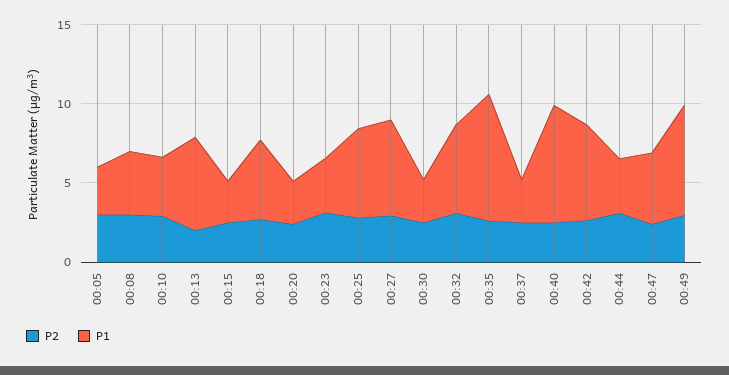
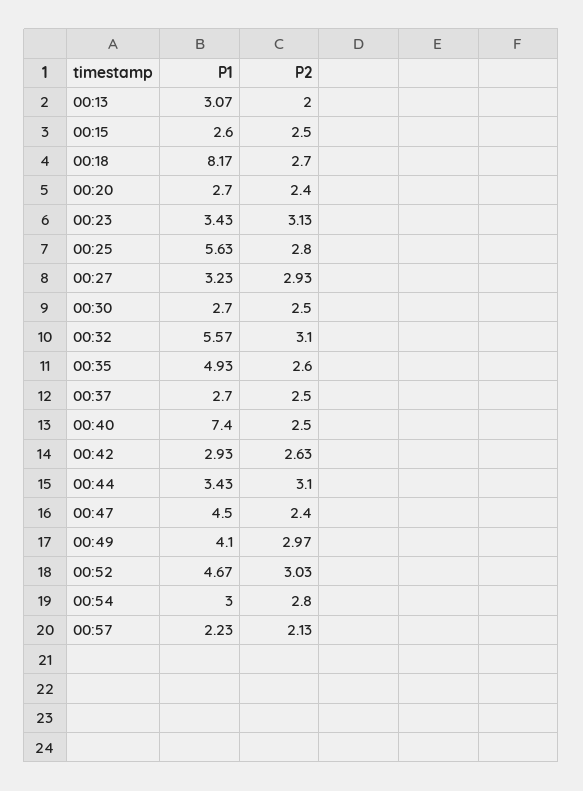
P2, 00:05: 3 -> none
P1, 00:05: 3 -> none
P2, 00:08: 3 -> none
P1, 00:08: 4 -> none
P2, 00:10: 3 -> none
P1, 00:10: 4 -> none
P1, 00:13: 6 -> 3.07
P1, 00:18: 5 -> 8.17
P1, 00:27: 6 -> 3.23
P1, 00:35: 8 -> 4.93
P1, 00:42: 6 -> 2.93
P1, 00:49: 7 -> 4.1
P1, 00:52: none -> 4.67
P2, 00:52: none -> 3.03
P1, 00:54: none -> 3
P2, 00:54: none -> 2.8
P1, 00:57: none -> 2.23
P2, 00:57: none -> 2.13

